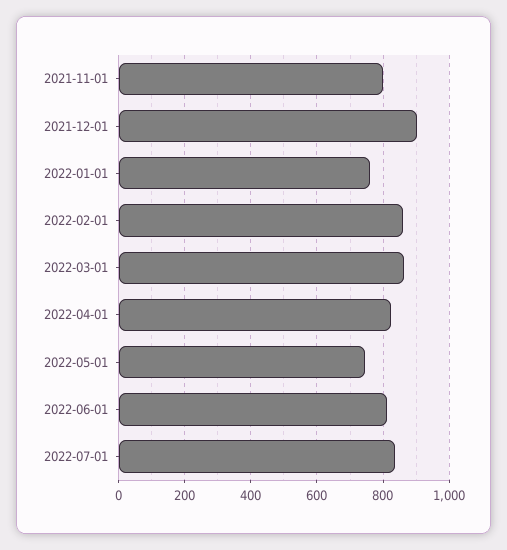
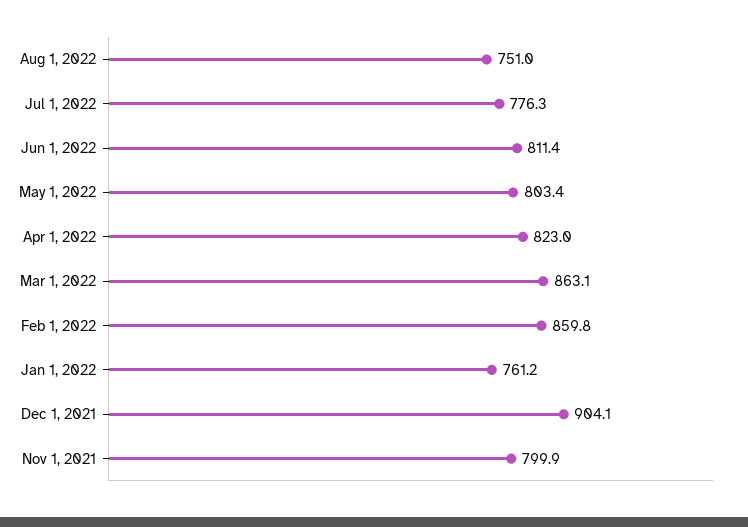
2022-05-01: 740 -> 803.4
2022-07-01: 840 -> 776.3
Aug 1, 2022: none -> 751

